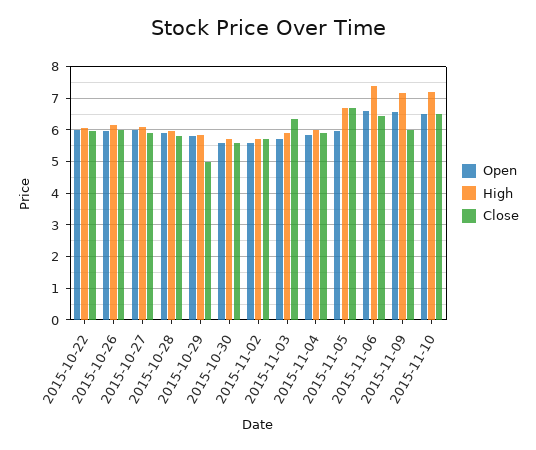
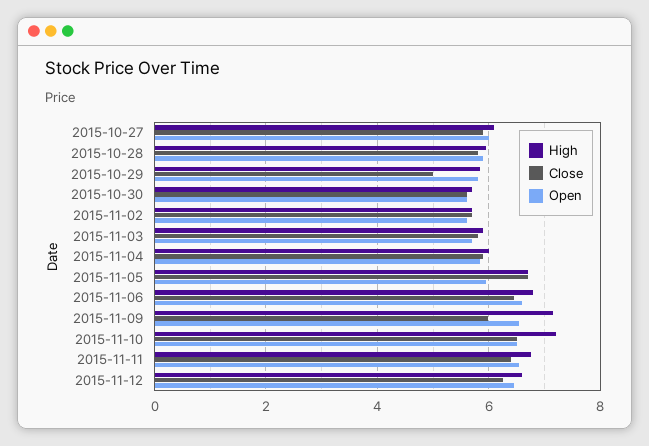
Open, 2015-10-22: 6 -> none
High, 2015-10-22: 6 -> none
Close, 2015-10-22: 6 -> none
Open, 2015-10-26: 6 -> none
High, 2015-10-26: 6.2 -> none
Close, 2015-10-26: 6 -> none
Close, 2015-11-03: 6.4 -> 5.8
High, 2015-11-06: 7.4 -> 6.8
High, 2015-11-11: none -> 6.8
Close, 2015-11-11: none -> 6.4
Open, 2015-11-11: none -> 6.6
High, 2015-11-12: none -> 6.6
Close, 2015-11-12: none -> 6.2
Open, 2015-11-12: none -> 6.4

